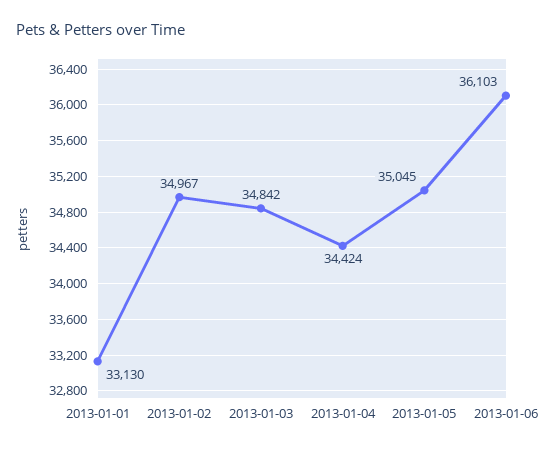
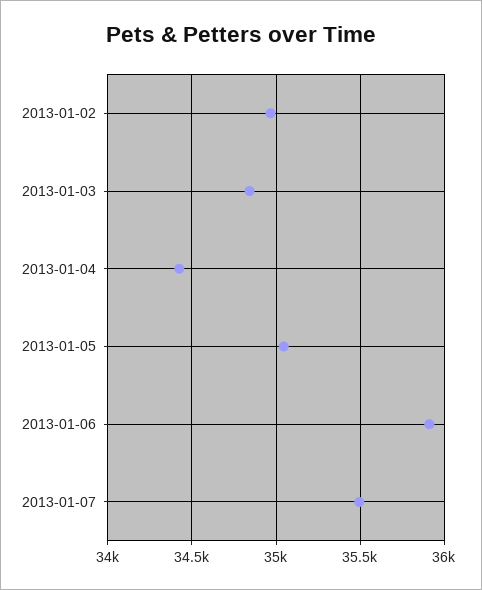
2013-01-01: 33130 -> none
2013-01-06: 36103 -> 35900
2013-01-07: none -> 35500

